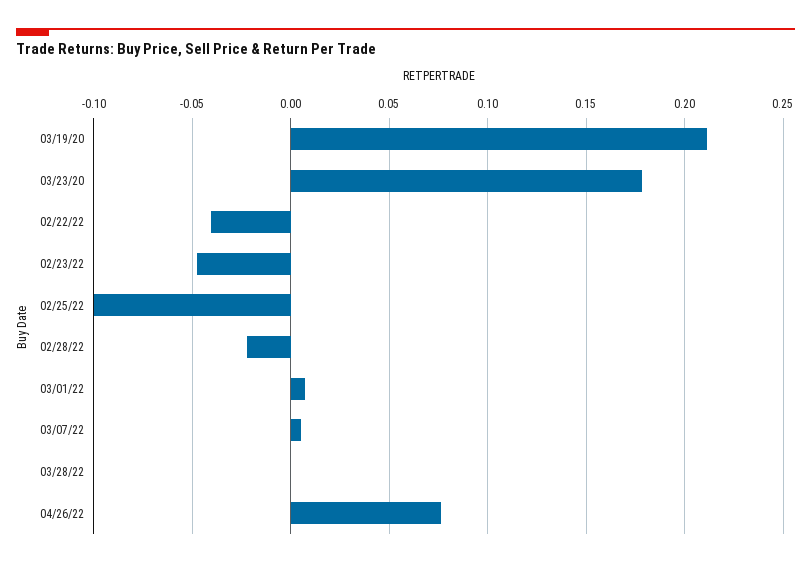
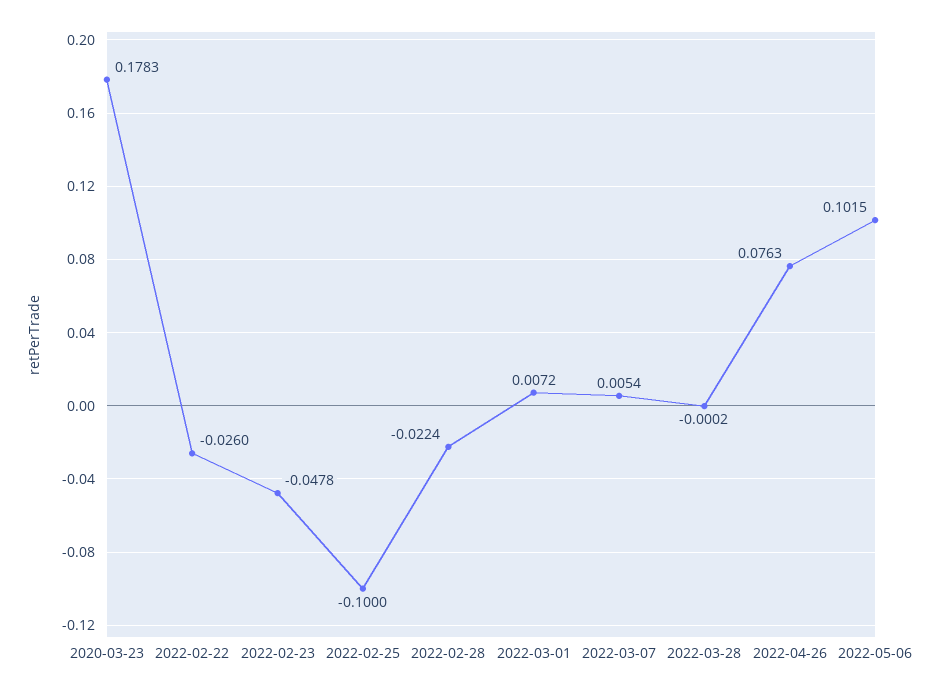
03/19/20: 0.21 -> none
02/22/22: -0.04 -> -0.026
2022-05-06: none -> 0.1015

